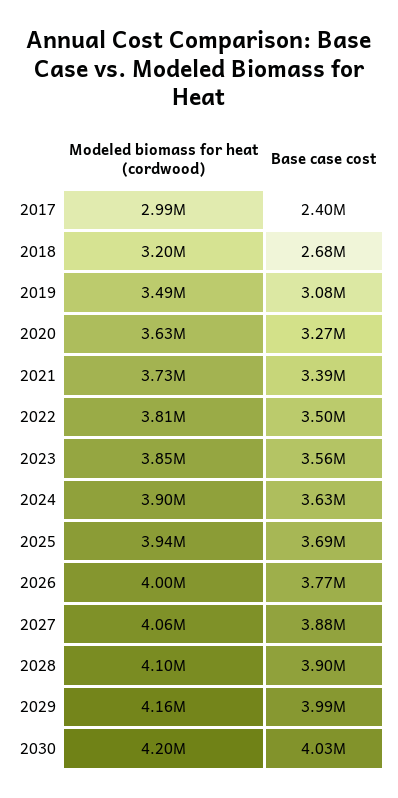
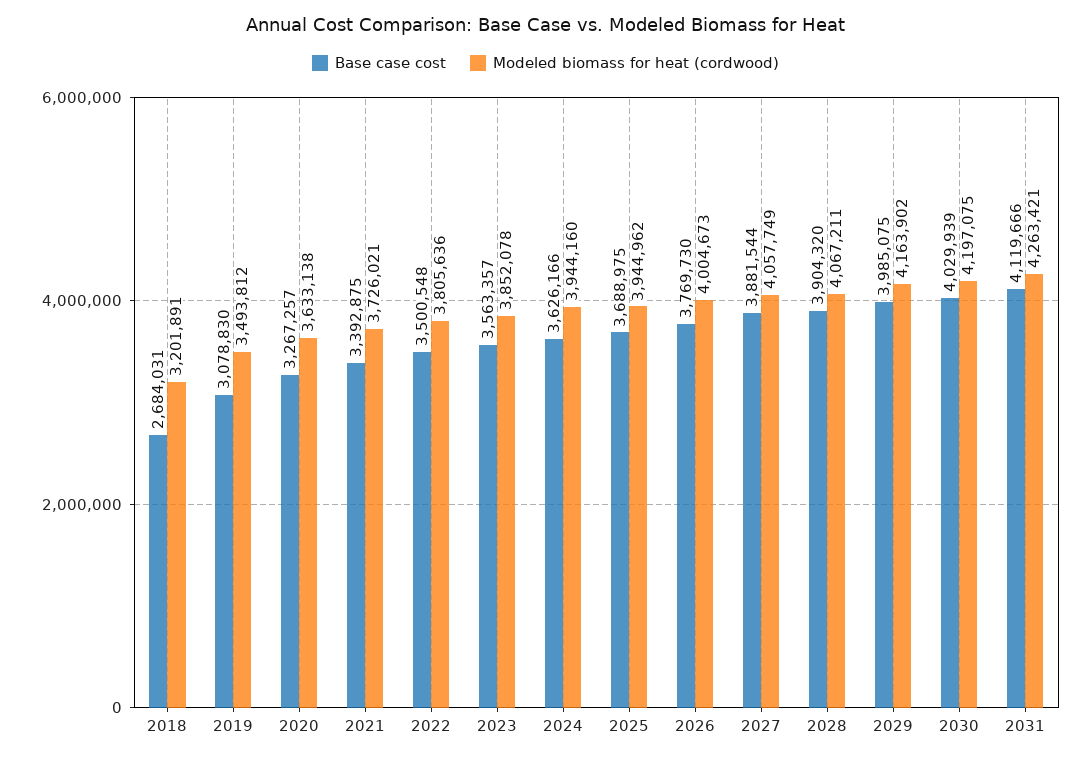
Modeled biomass for heat (cordwood), 2017: 2990000 -> none
Base case cost, 2017: 2400000 -> none
Modeled biomass for heat (cordwood), 2024: 3900000 -> 3944160
Modeled biomass for heat (cordwood), 2028: 4100000 -> 4067211
Base case cost, 2031: none -> 4119666
Modeled biomass for heat (cordwood), 2031: none -> 4263421

